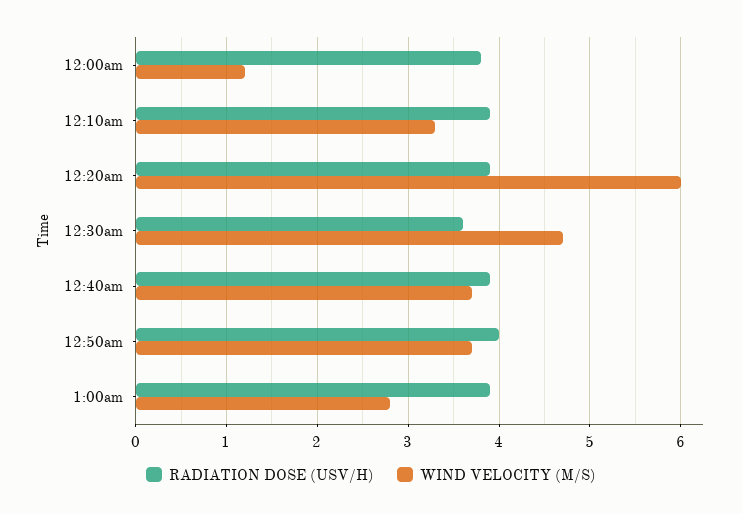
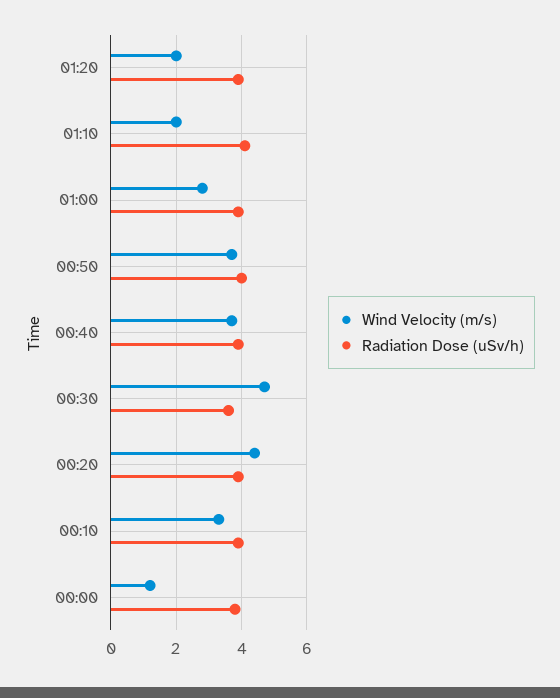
WIND VELOCITY (M/S), 12:20am: 6 -> 4.5
WIND VELOCITY (M/S), 01:20: none -> 2
RADIATION DOSE (USV/H), 01:20: none -> 4
WIND VELOCITY (M/S), 01:10: none -> 2
RADIATION DOSE (USV/H), 01:10: none -> 4

